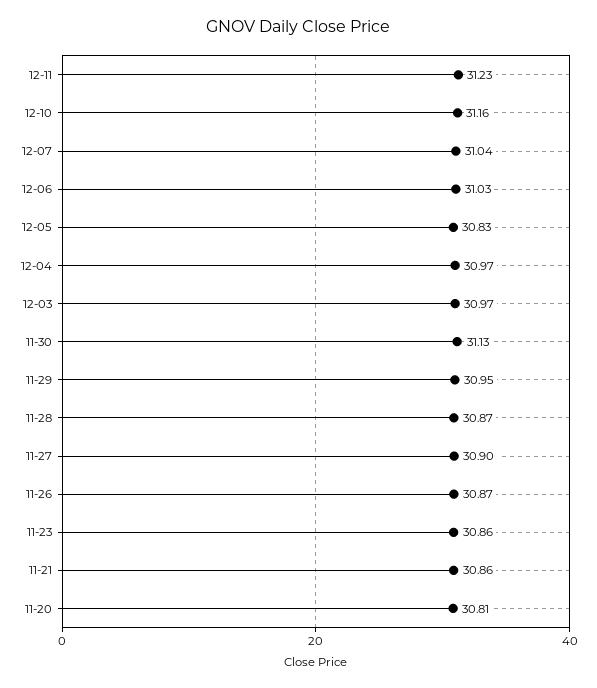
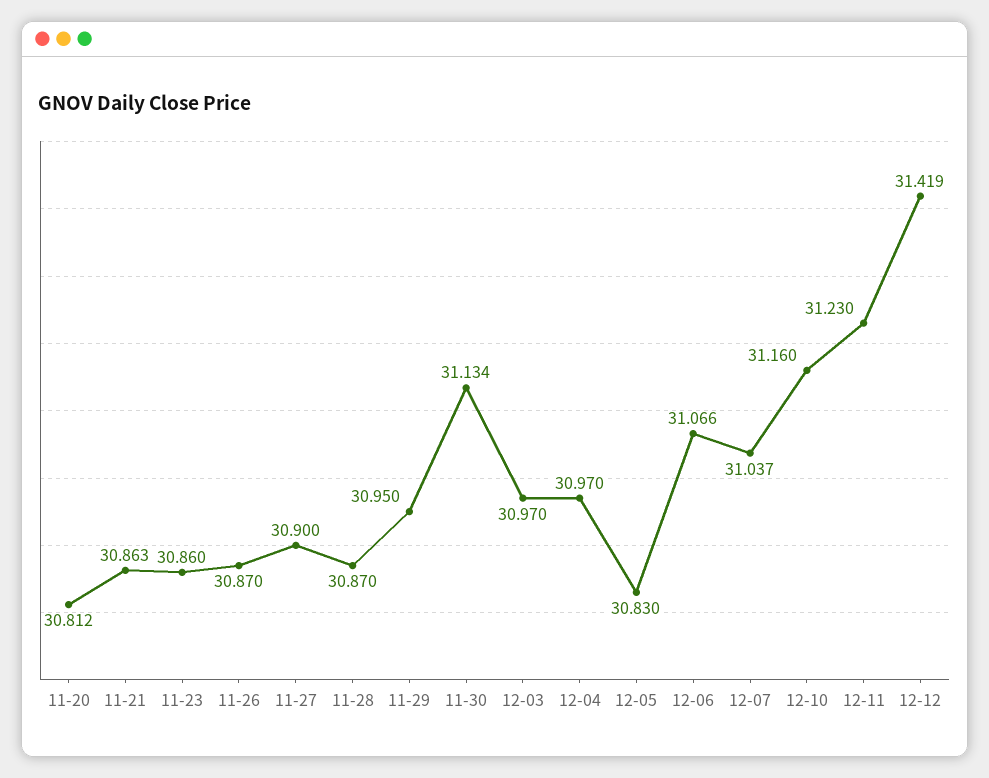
12-06: 31.03 -> 31.066
12-12: none -> 31.419

